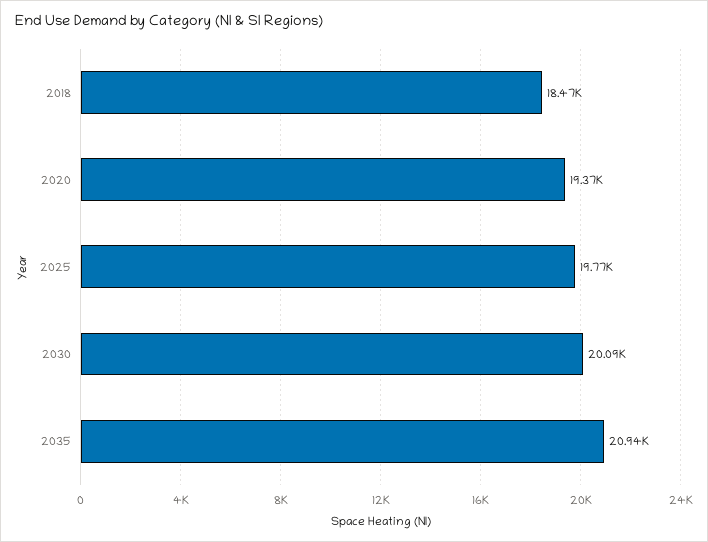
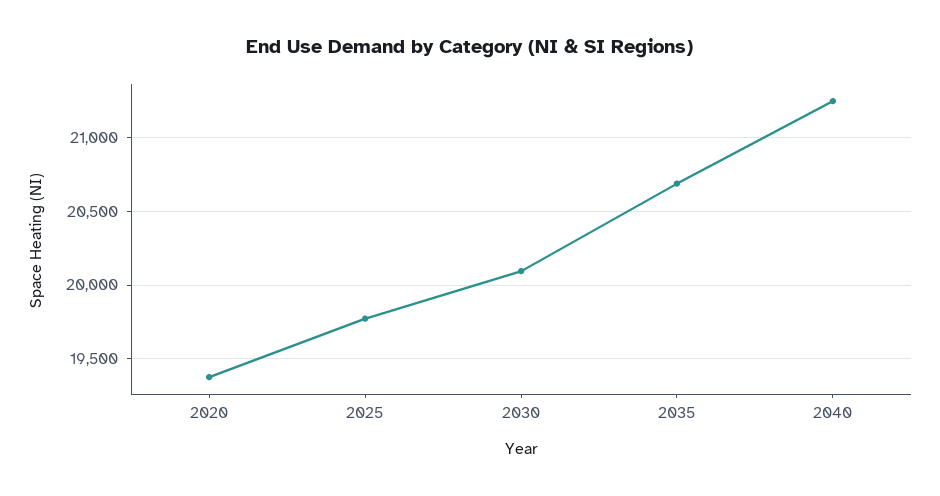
2018: 18470 -> none
2035: 20940 -> 20700
2040: none -> 21250

